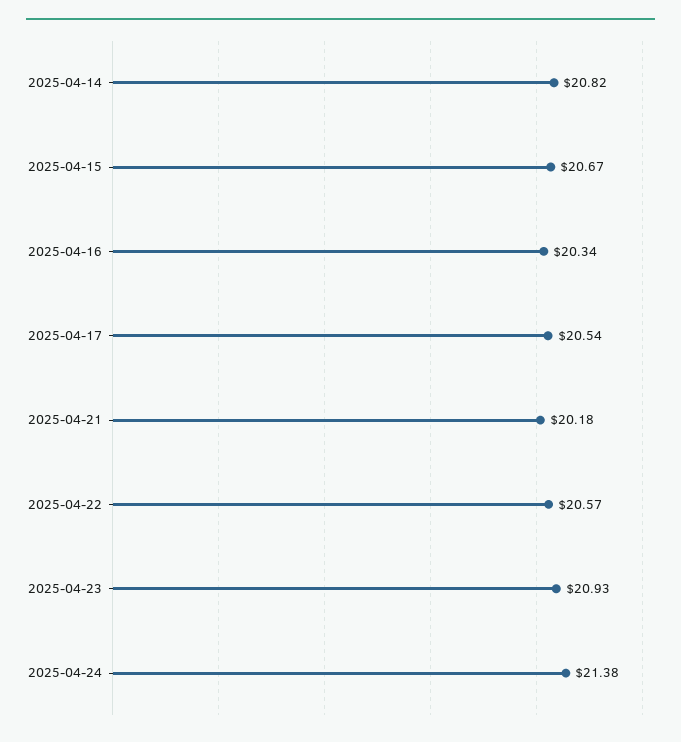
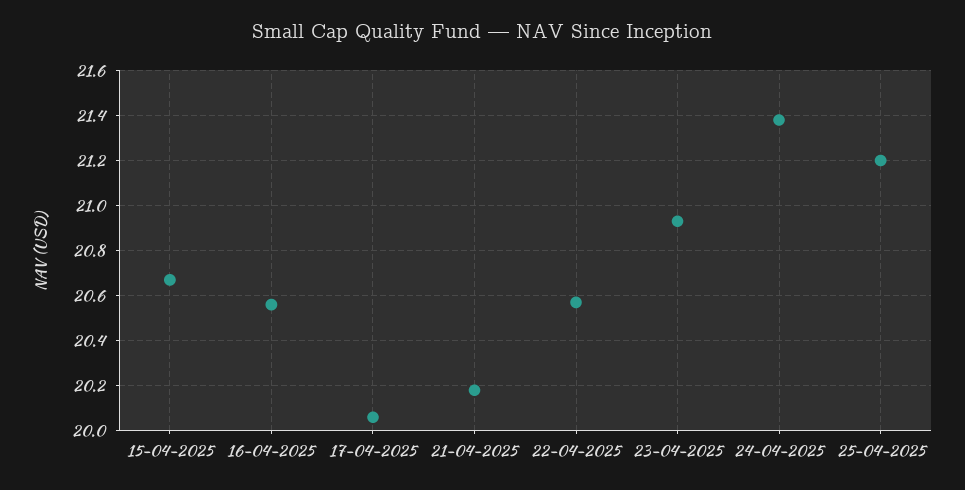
2025-04-14: 20.82 -> none
2025-04-16: 20.34 -> 20.55
2025-04-17: 20.54 -> 20.05
25-04-2025: none -> 21.2

